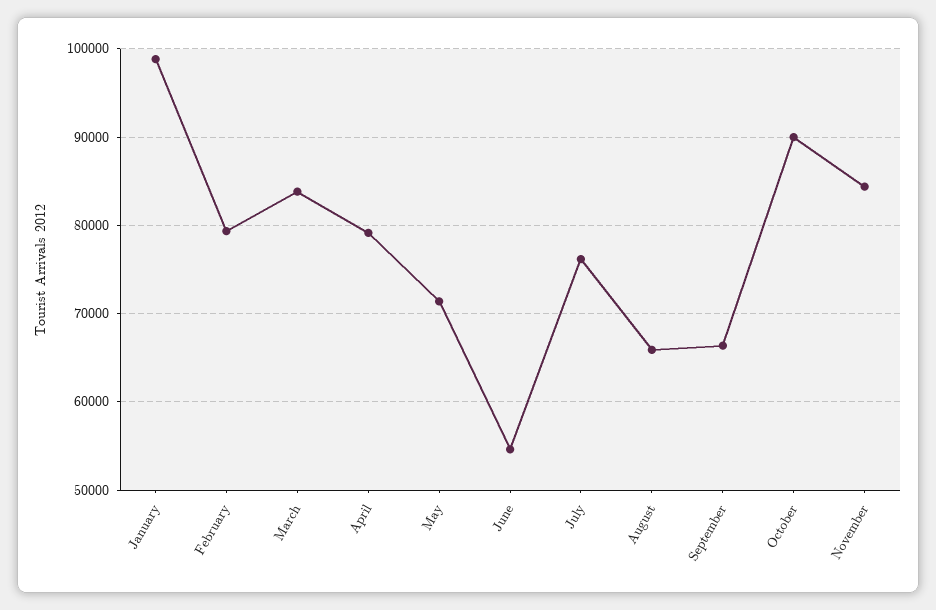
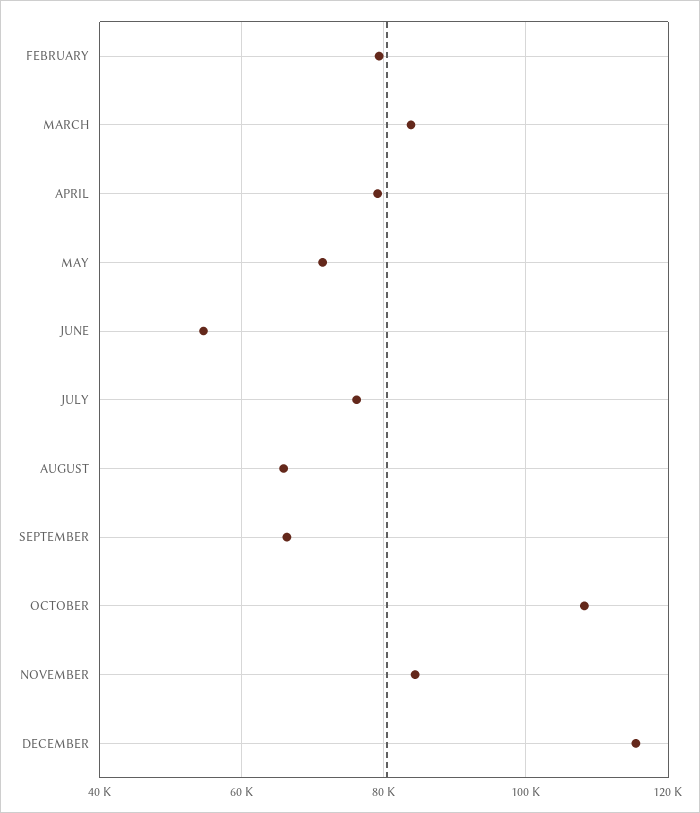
January: 99000 -> none
October: 90000 -> 108000
DECEMBER: none -> 116000

